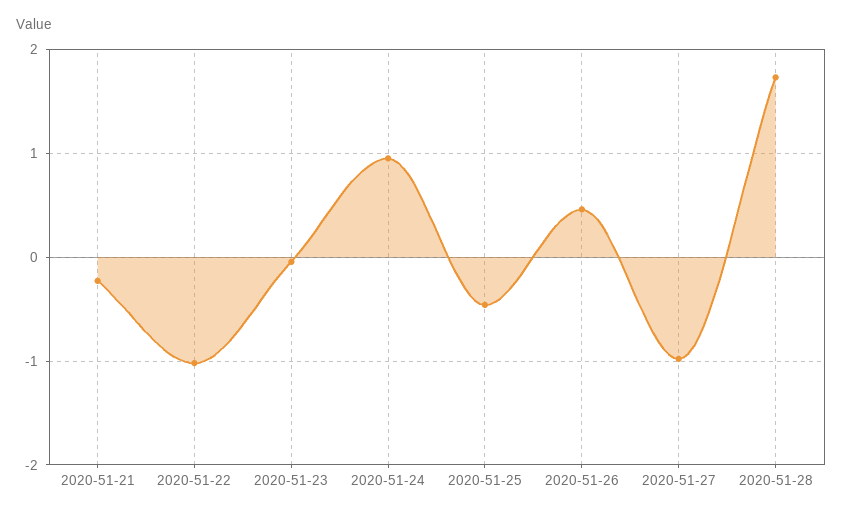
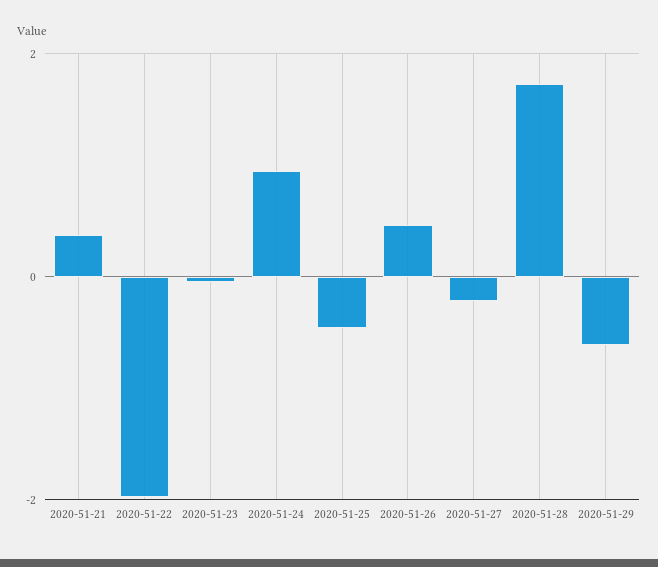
2020-51-21: -0.2 -> 0.4
2020-51-22: -1 -> -2
2020-51-27: -1 -> -0.2
2020-51-29: none -> -0.6

